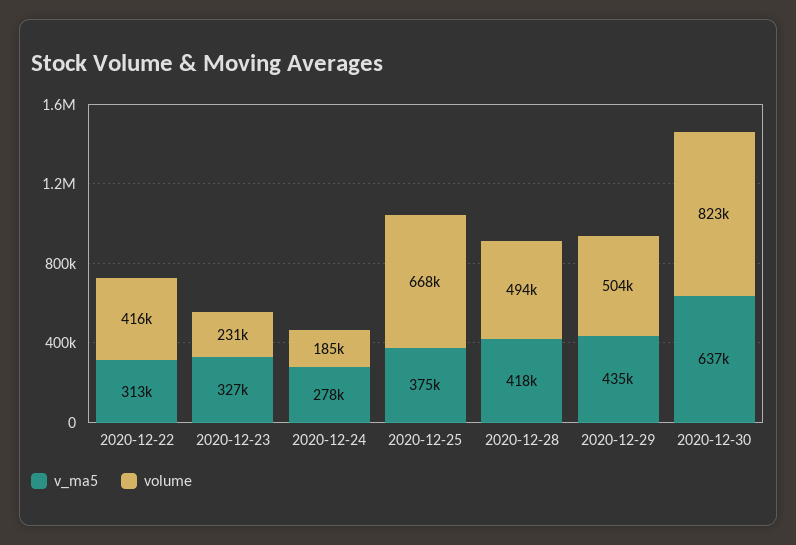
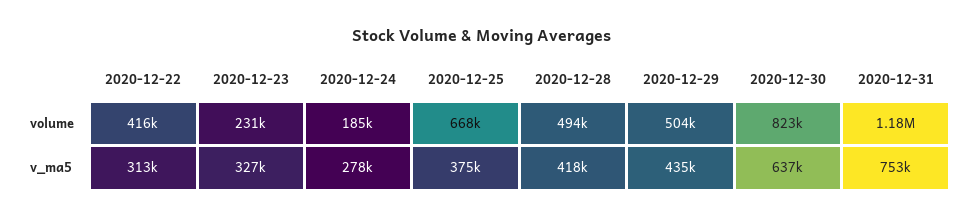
volume, 2020-12-31: none -> 1180000
v_ma5, 2020-12-31: none -> 753000

